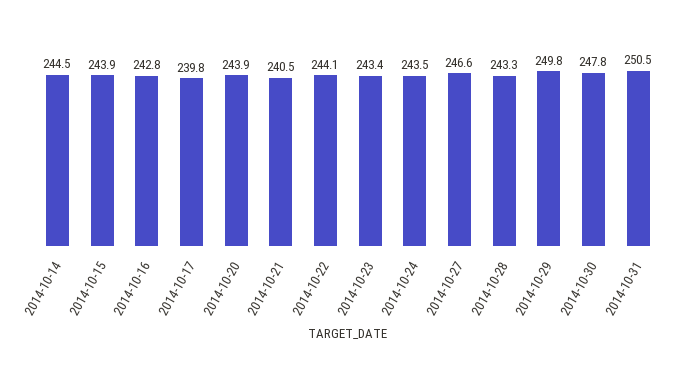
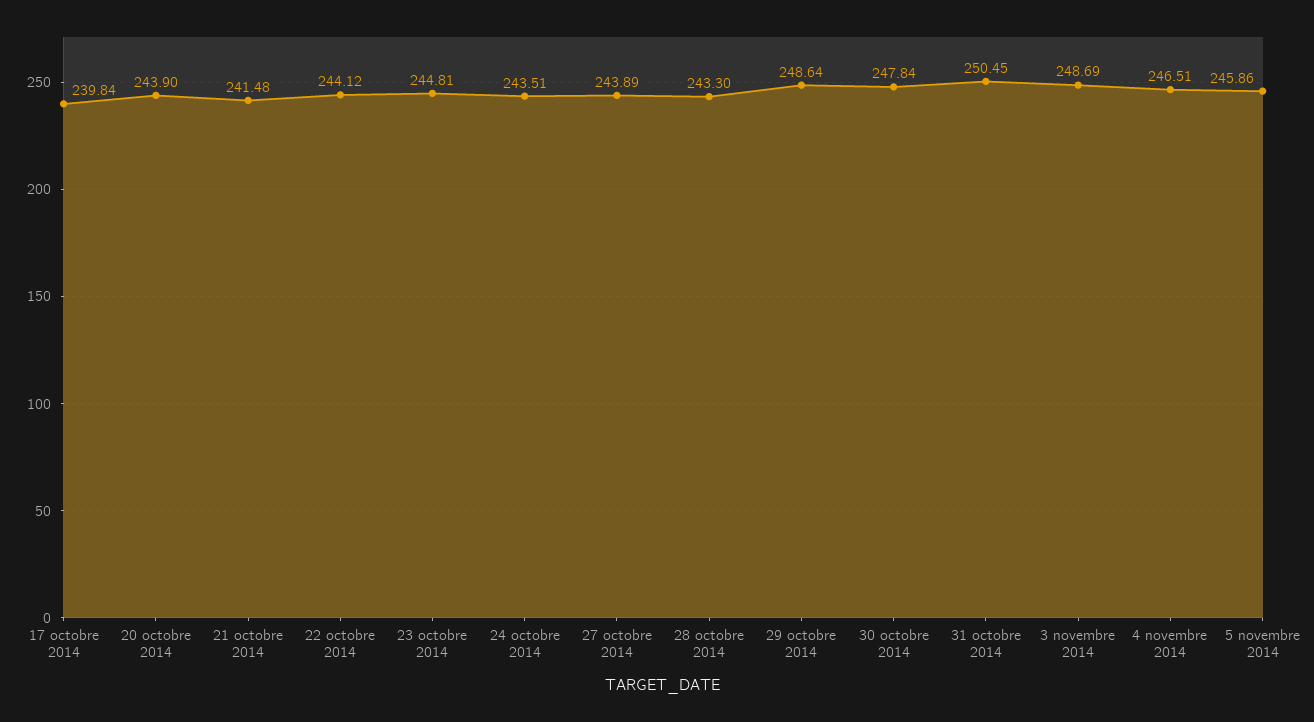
2014-10-14: 244.5 -> none
2014-10-15: 243.9 -> none
2014-10-16: 242.8 -> none
2014-10-21: 240.5 -> 241.48
2014-10-23: 243.4 -> 244.81
2014-10-27: 246.6 -> 243.89
2014-10-29: 249.8 -> 248.64
3 novembre 2014: none -> 248.69
4 novembre 2014: none -> 246.51
5 novembre 2014: none -> 245.86

